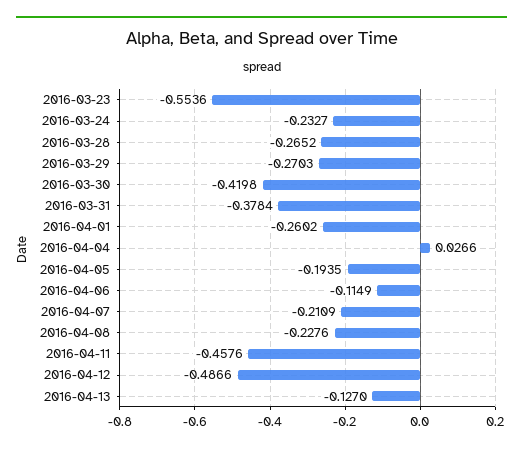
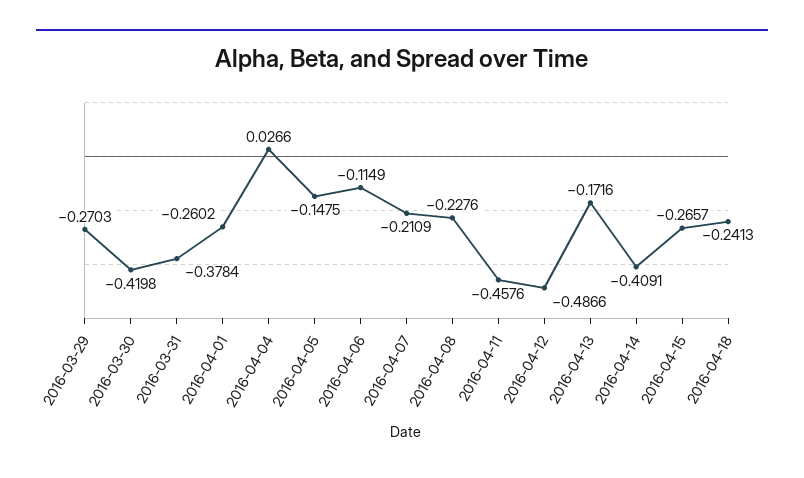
2016-03-23: -0.5536 -> none
2016-03-24: -0.2327 -> none
2016-03-28: -0.2652 -> none
2016-04-05: -0.1935 -> -0.1475
2016-04-13: -0.127 -> -0.1716
2016-04-14: none -> -0.4091
2016-04-15: none -> -0.2657
2016-04-18: none -> -0.2413

